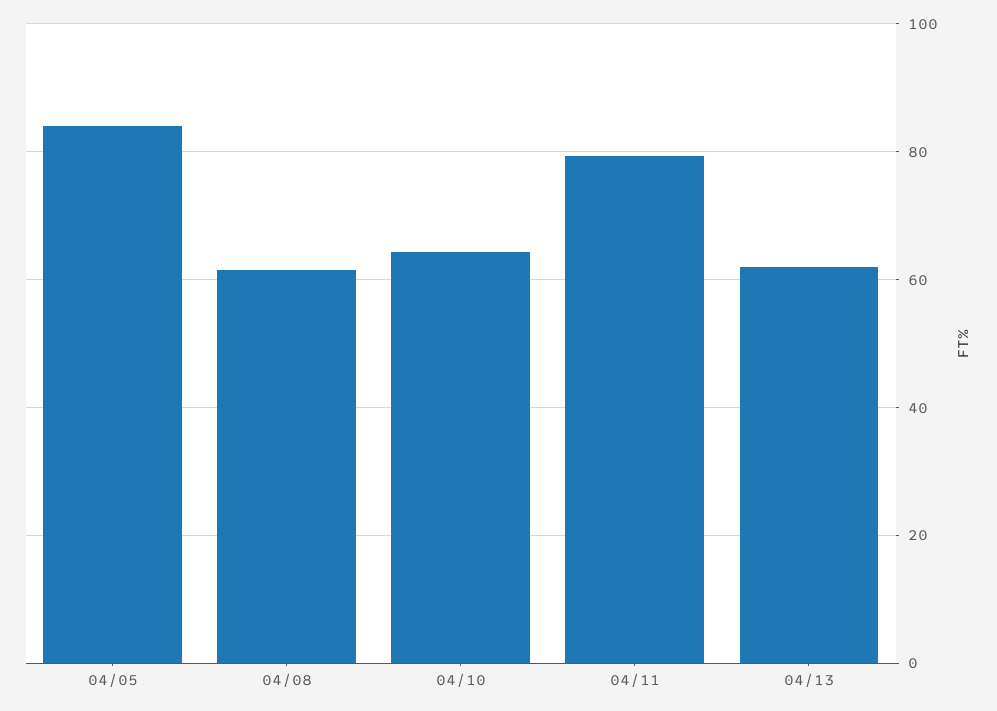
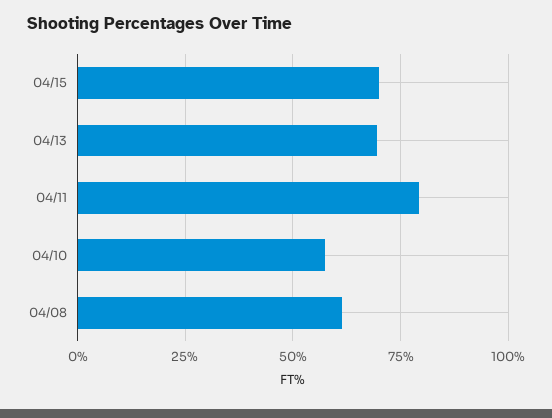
04/05: 84 -> none
04/10: 64 -> 57.5
04/13: 62 -> 70
04/15: none -> 70

